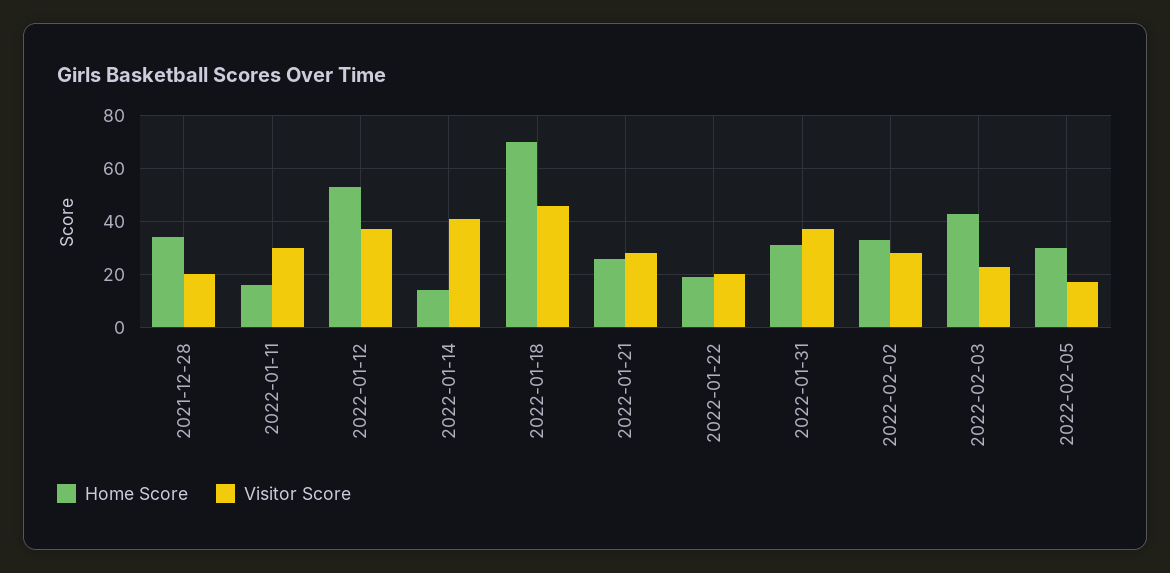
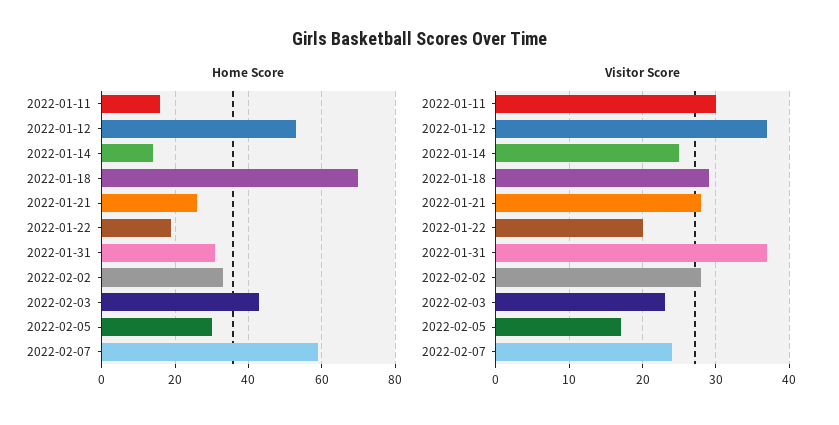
Home Score, 2021-12-28: 35 -> none
Visitor Score, 2021-12-28: 20 -> none
Visitor Score, 2022-01-14: 40 -> 25
Visitor Score, 2022-01-18: 45 -> 29
Home Score, 2022-02-07: none -> 60
Visitor Score, 2022-02-07: none -> 24

